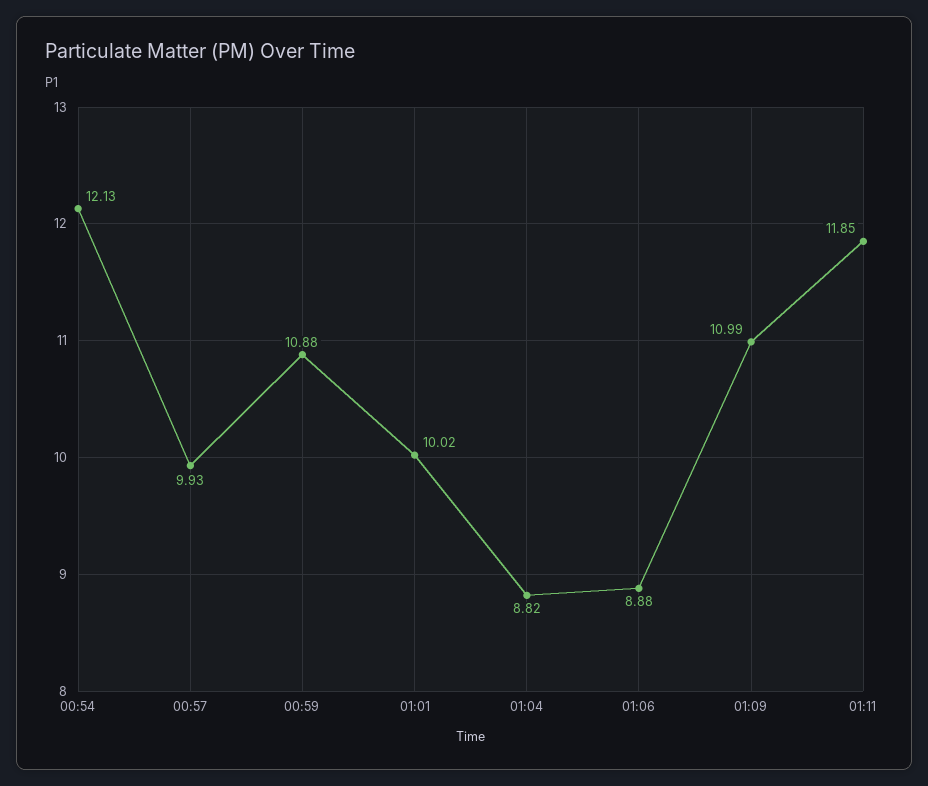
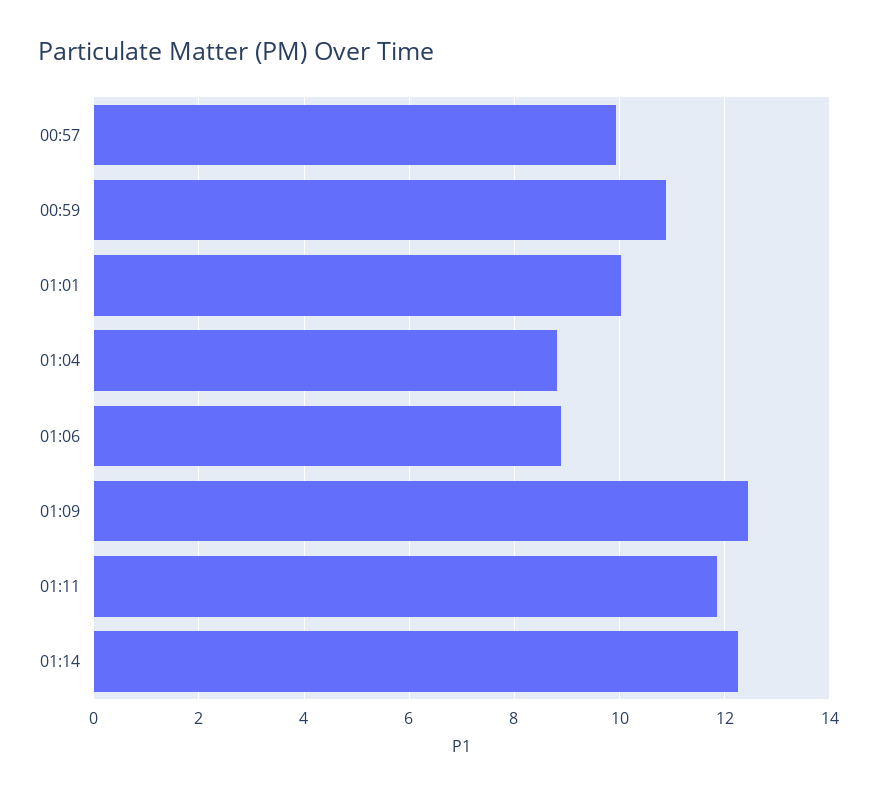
00:54: 12.13 -> none
01:09: 10.99 -> 12.4
01:14: none -> 12.2

